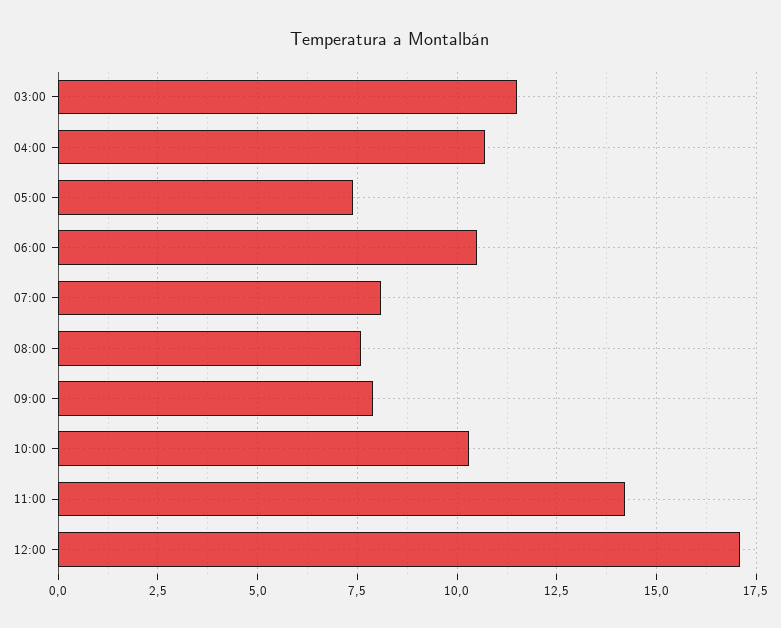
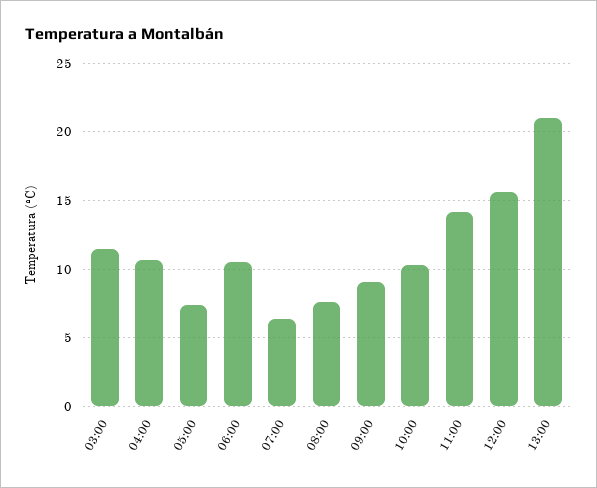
07:00: 8 -> 6.5
09:00: 8 -> 9
12:00: 17 -> 15.5
13:00: none -> 21

